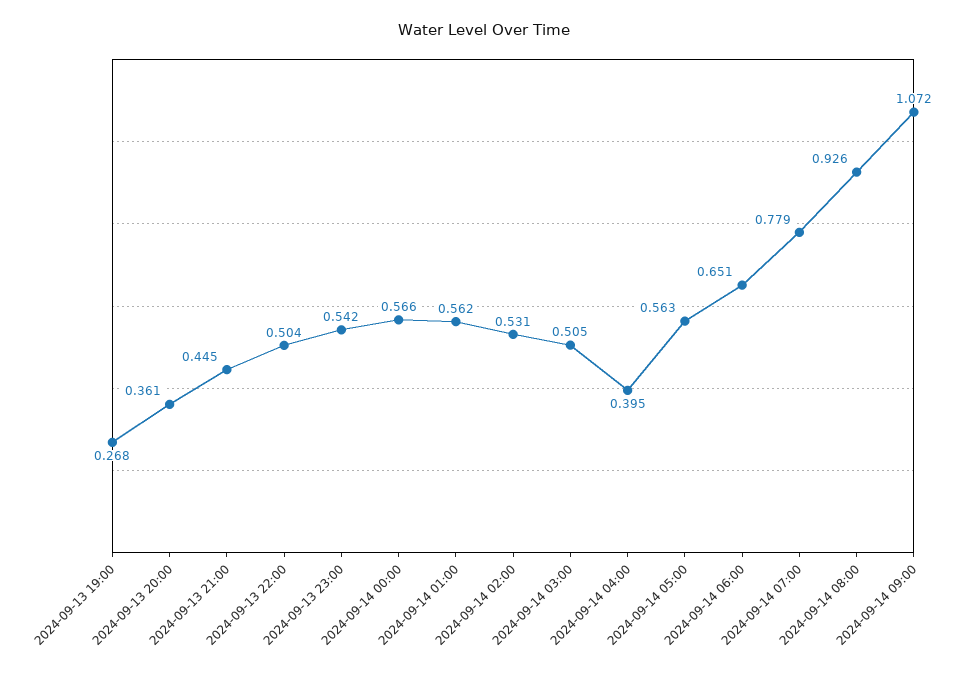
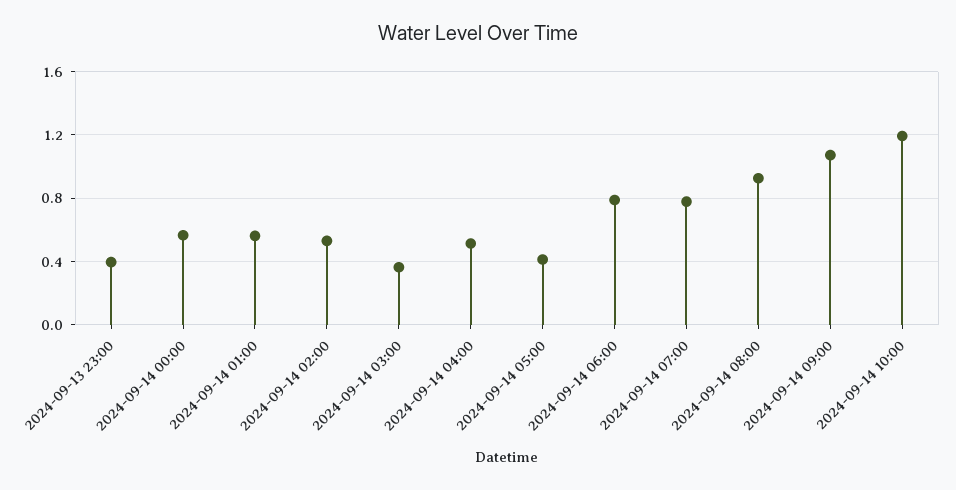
2024-09-13 19:00: 0.268 -> none
2024-09-13 20:00: 0.361 -> none
2024-09-13 21:00: 0.445 -> none
2024-09-13 22:00: 0.504 -> none
2024-09-13 23:00: 0.542 -> 0.4
2024-09-14 03:00: 0.505 -> 0.35
2024-09-14 04:00: 0.395 -> 0.5
2024-09-14 05:00: 0.563 -> 0.4
2024-09-14 06:00: 0.651 -> 0.8
2024-09-14 10:00: none -> 1.2

